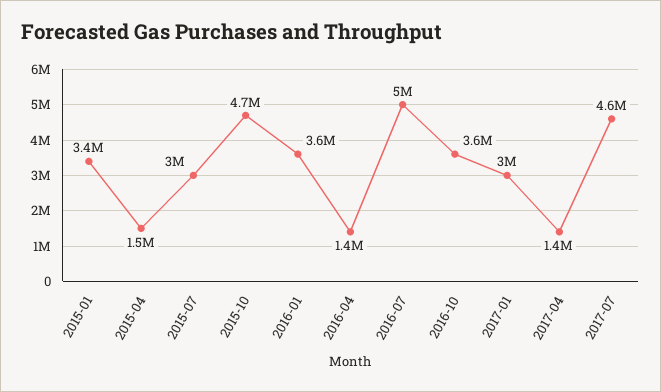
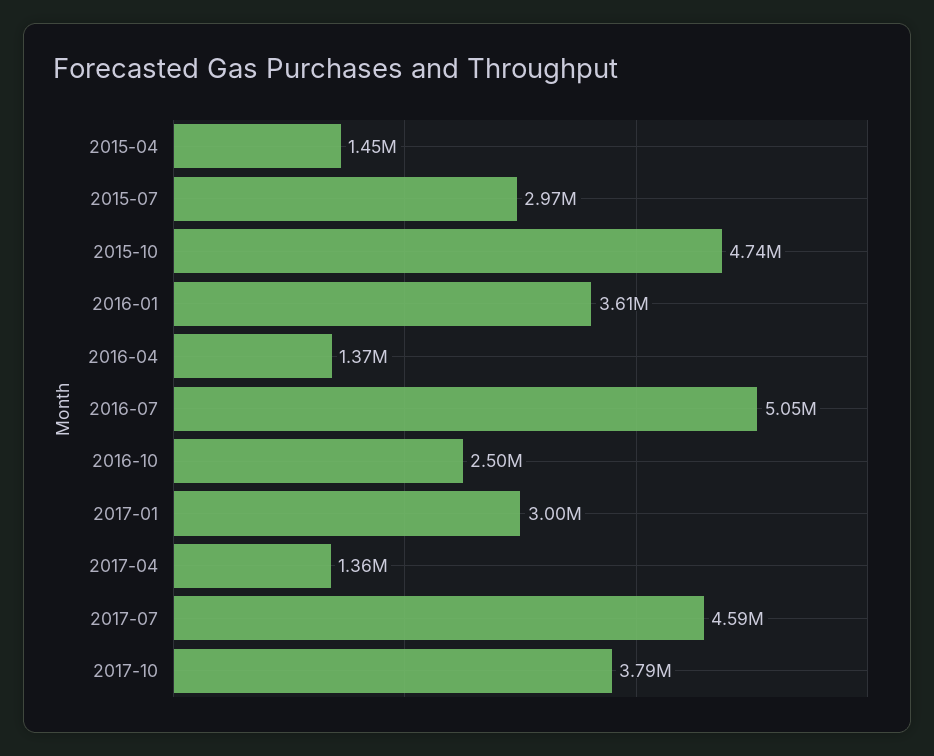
2015-01: 3400000 -> none
2016-10: 3600000 -> 2500000
2017-10: none -> 3790000

